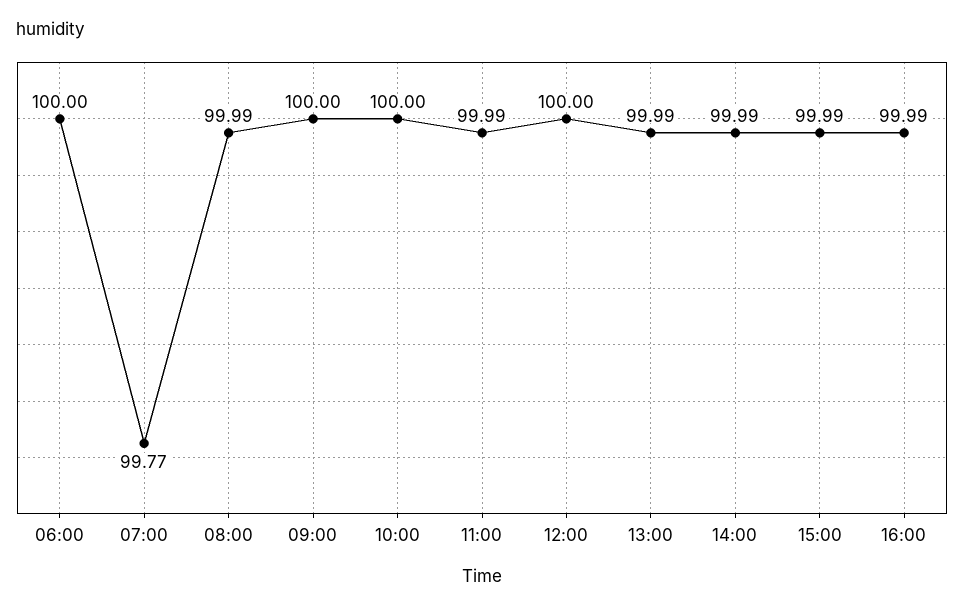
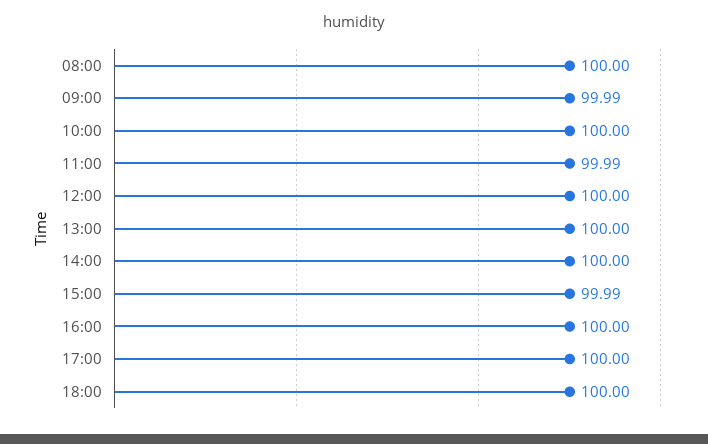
06:00: 100 -> none
07:00: 99.77 -> none
08:00: 99.99 -> 100
09:00: 100 -> 99.99
13:00: 99.99 -> 100
14:00: 99.99 -> 100
16:00: 99.99 -> 100
17:00: none -> 100
18:00: none -> 100

